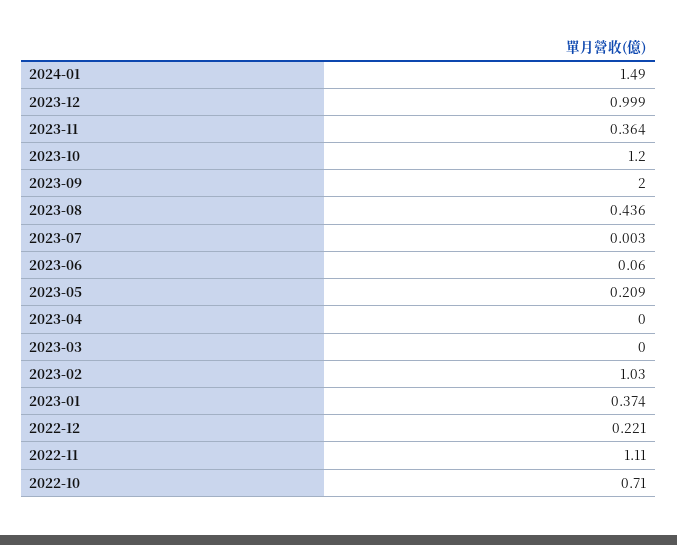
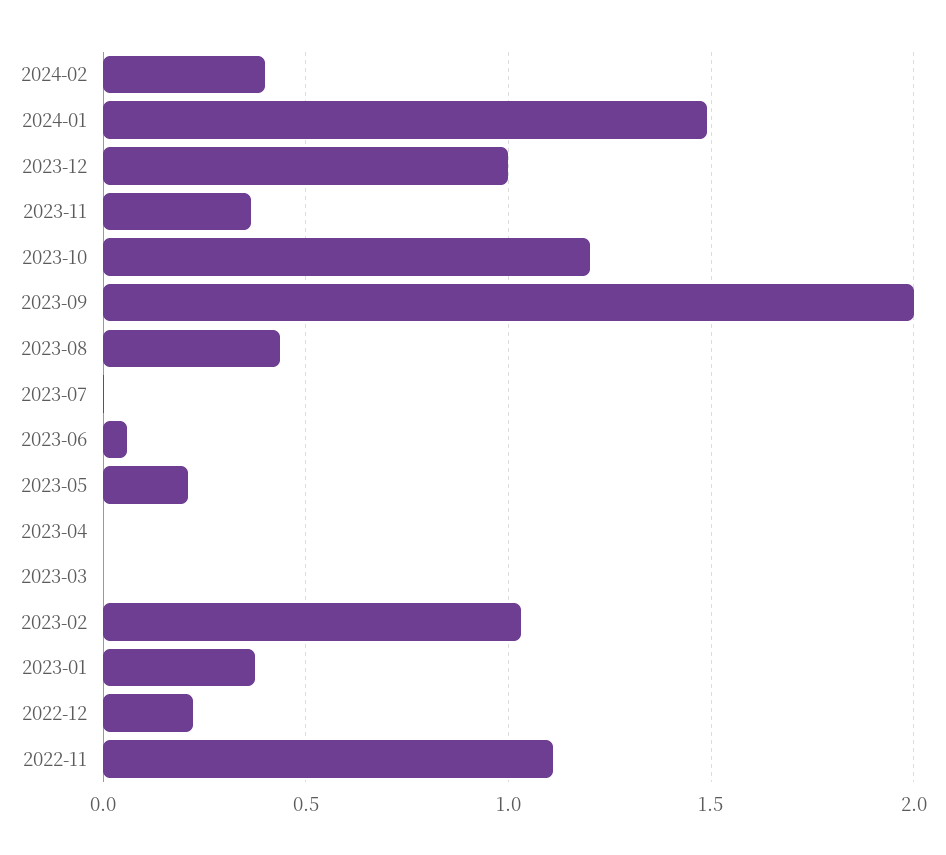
2022-10: 0.71 -> none
2024-02: none -> 0.4

